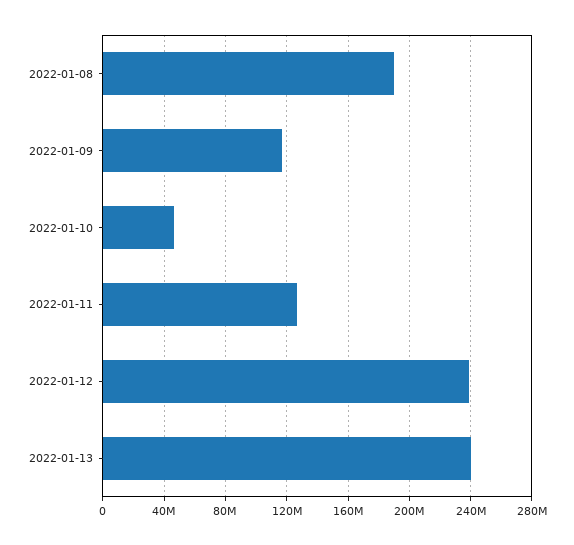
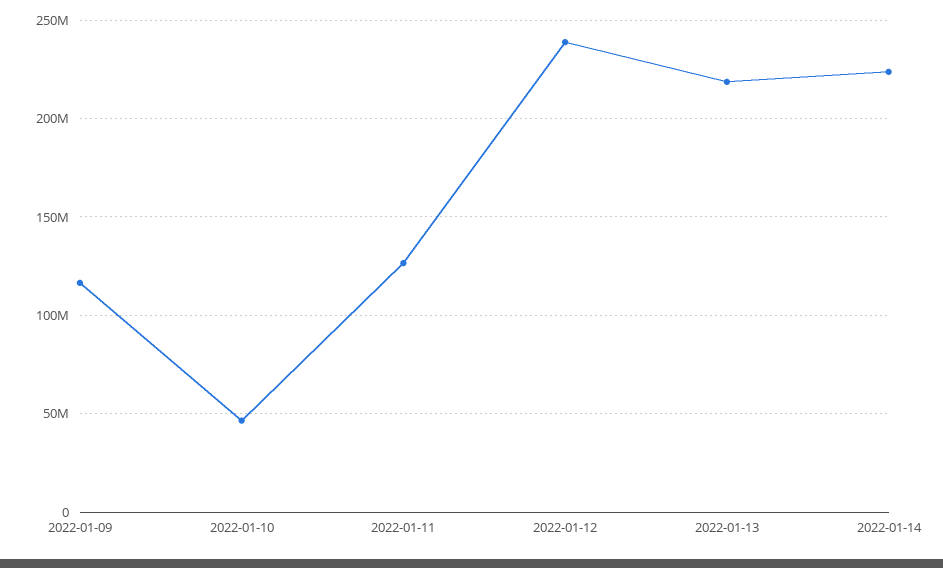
2022-01-08: 190000000 -> none
2022-01-13: 240000000 -> 220000000
2022-01-14: none -> 225000000

